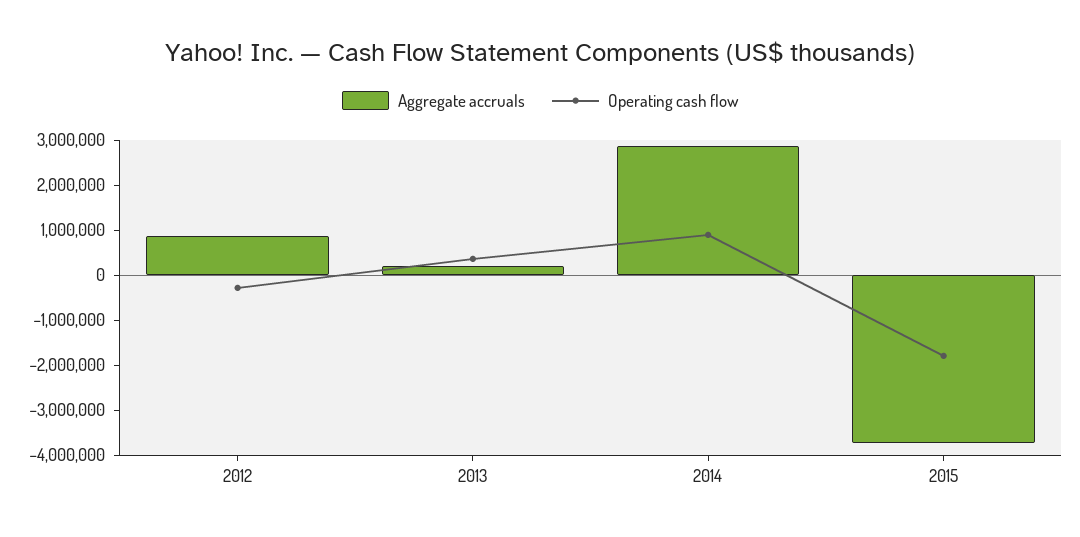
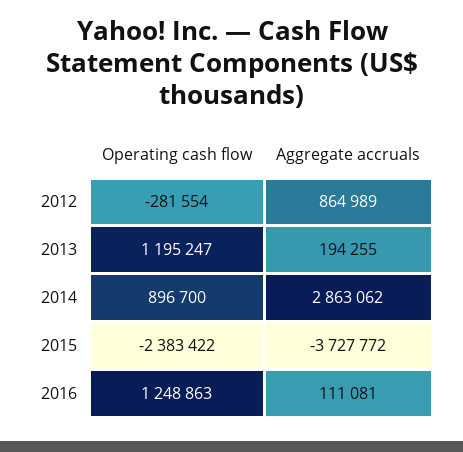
Operating cash flow, 2013: 400000 -> 1195247
Operating cash flow, 2015: -1800000 -> -2383422
Operating cash flow, 2016: none -> 1248863
Aggregate accruals, 2016: none -> 111081

